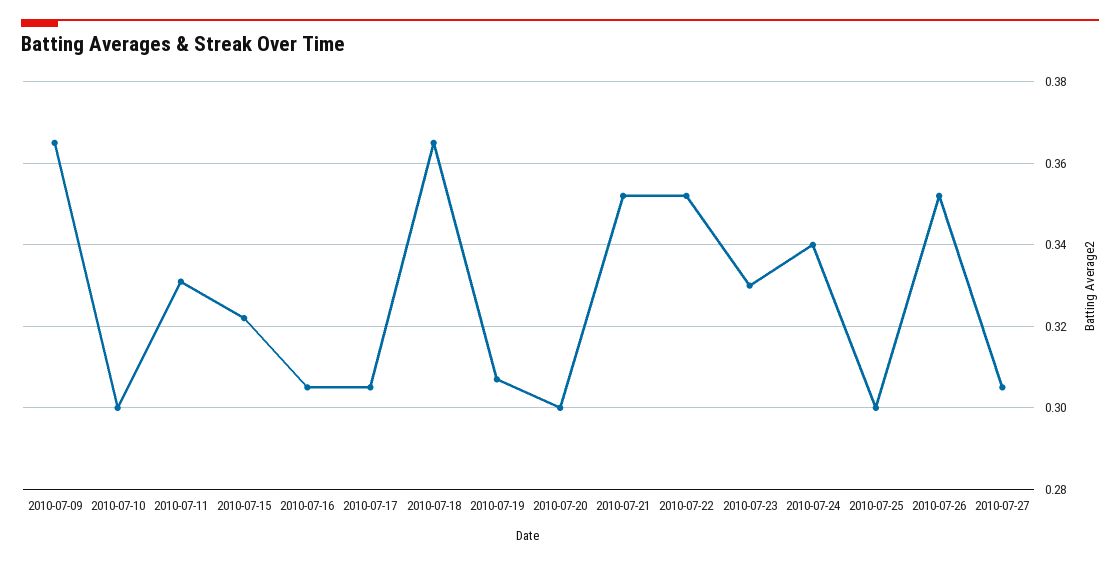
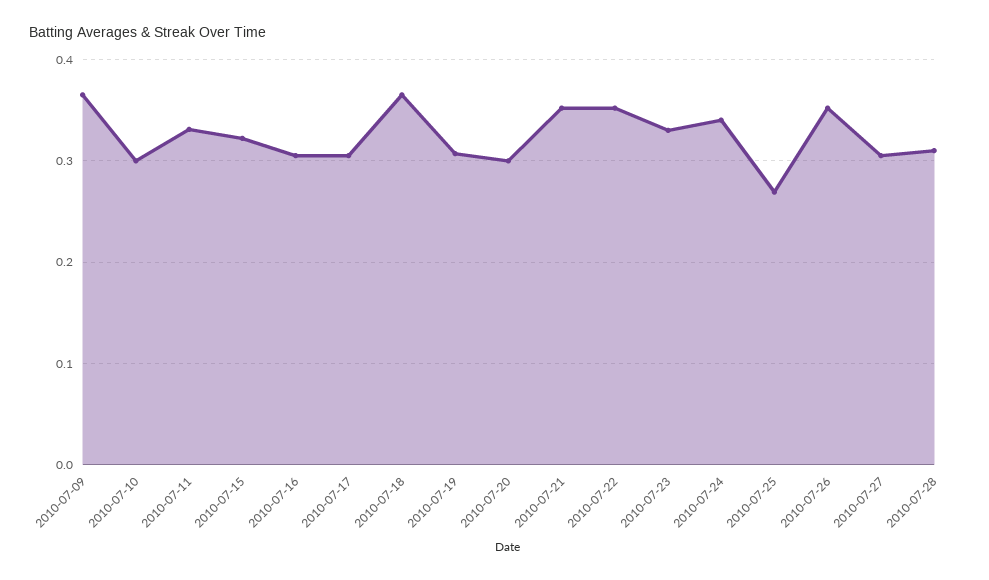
2010-07-25: 0.3 -> 0.27
2010-07-28: none -> 0.31

